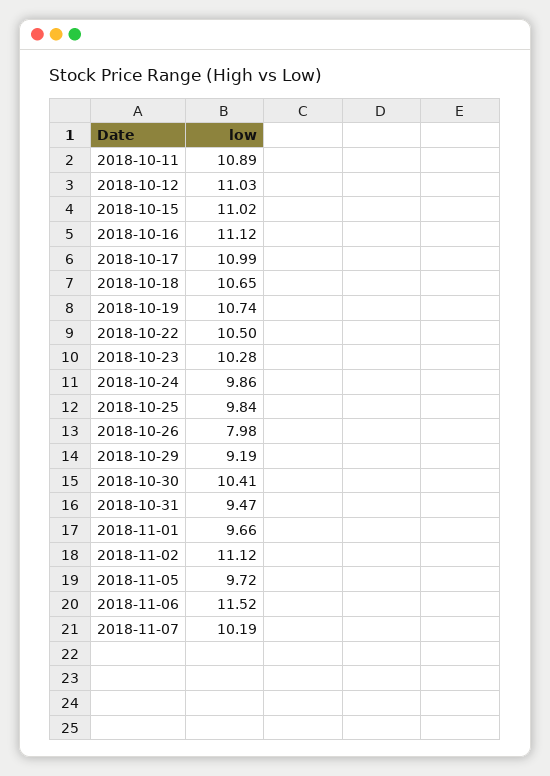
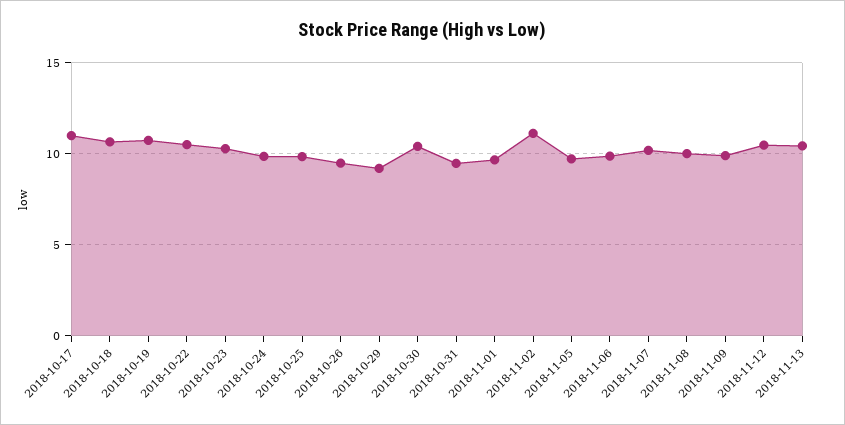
2018-10-11: 10.89 -> none
2018-10-12: 11.03 -> none
2018-10-15: 11.02 -> none
2018-10-16: 11.12 -> none
2018-10-26: 7.98 -> 9.5
2018-11-06: 11.52 -> 10
2018-11-08: none -> 10
2018-11-09: none -> 10
2018-11-12: none -> 10.5
2018-11-13: none -> 10.5

